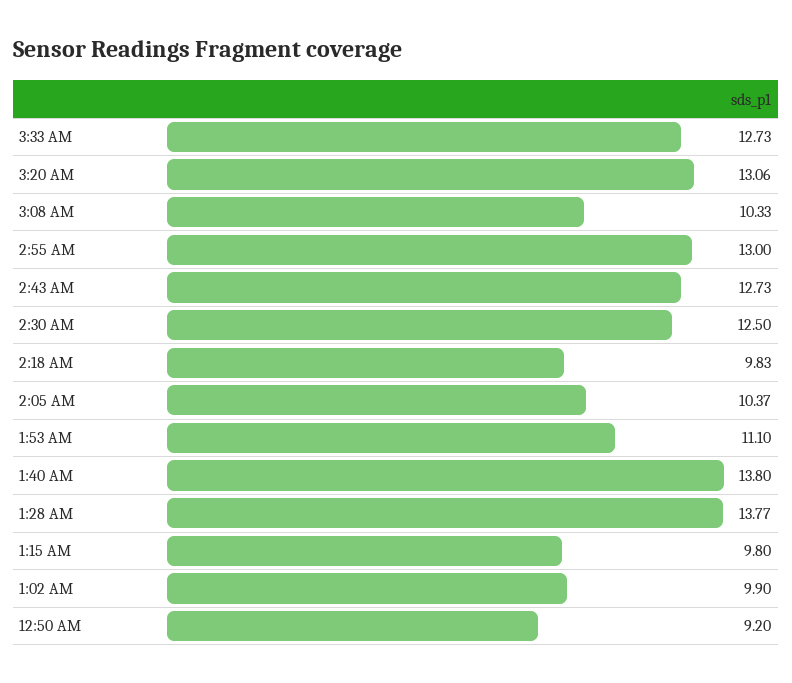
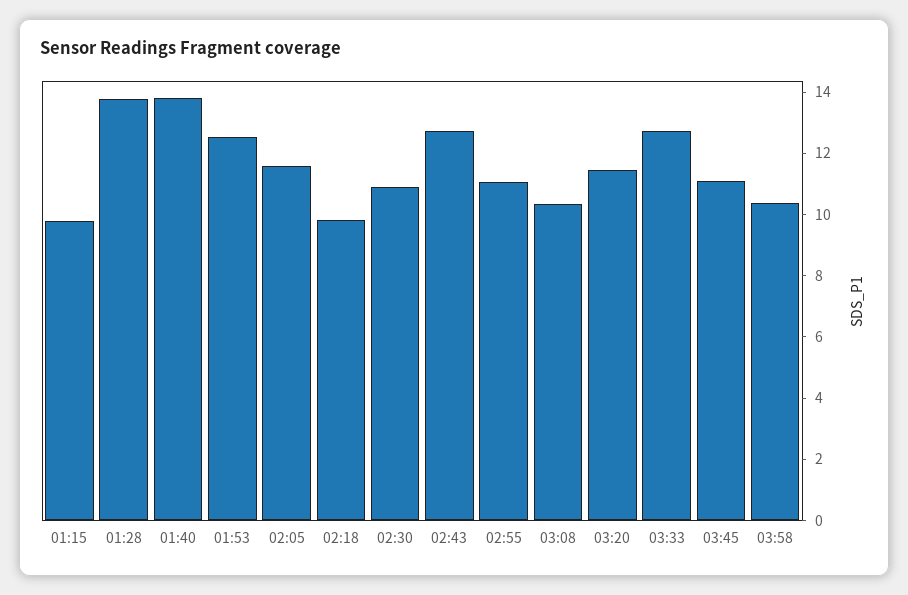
3:20 AM: 13.06 -> 11.5
2:55 AM: 13 -> 11
2:30 AM: 12.5 -> 11
2:05 AM: 10.37 -> 11.5
1:53 AM: 11.1 -> 12.5
1:02 AM: 9.9 -> none
12:50 AM: 9.2 -> none
03:45: none -> 11
03:58: none -> 10.5

